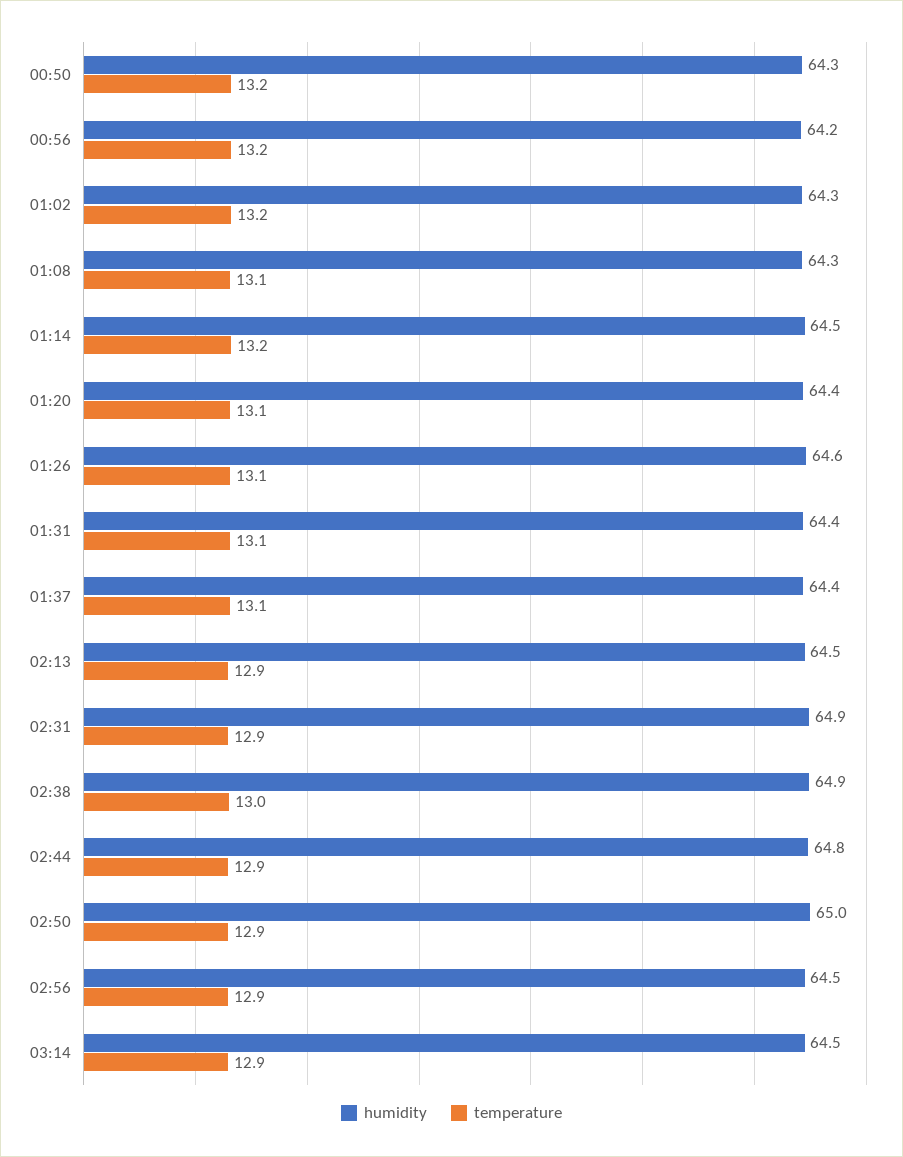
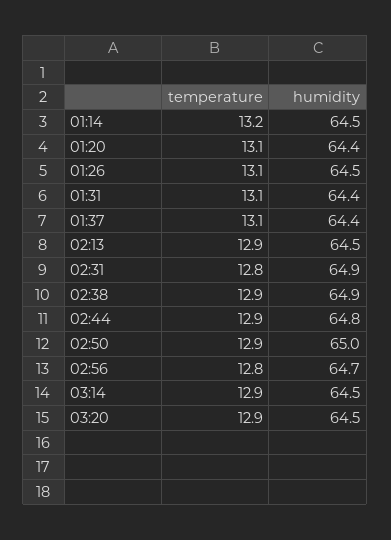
humidity, 00:50: 64.3 -> none
temperature, 00:50: 13.2 -> none
humidity, 00:56: 64.2 -> none
temperature, 00:56: 13.2 -> none
humidity, 01:02: 64.3 -> none
temperature, 01:02: 13.2 -> none
humidity, 01:08: 64.3 -> none
temperature, 01:08: 13.1 -> none
humidity, 01:26: 64.6 -> 64.5
temperature, 02:31: 12.9 -> 12.8
temperature, 02:38: 13 -> 12.9
humidity, 02:56: 64.5 -> 64.7
temperature, 02:56: 12.9 -> 12.8
temperature, 03:20: none -> 12.9
humidity, 03:20: none -> 64.5

